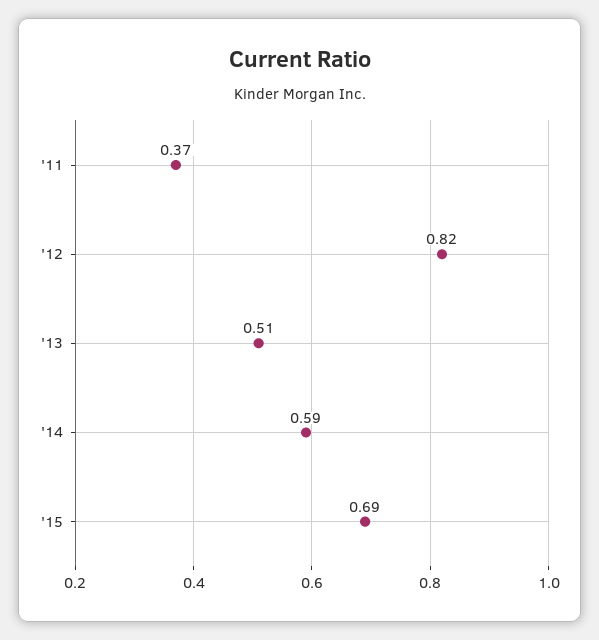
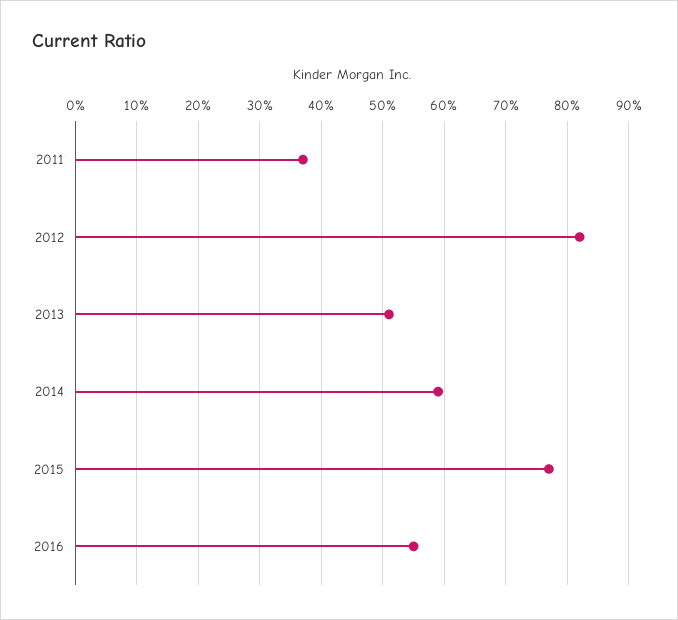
'15: 0.69 -> 0.77
2016: none -> 0.55

